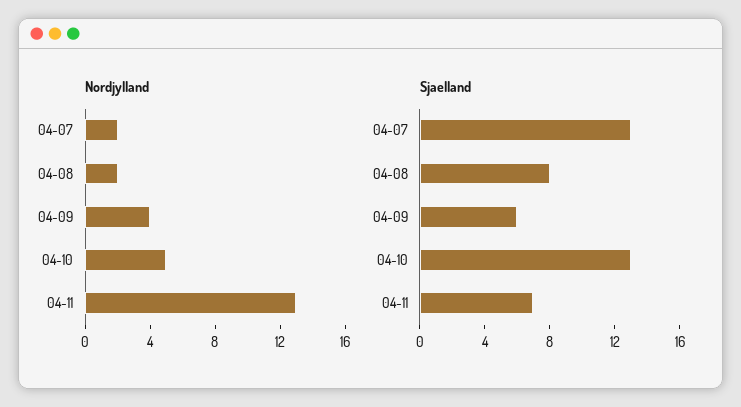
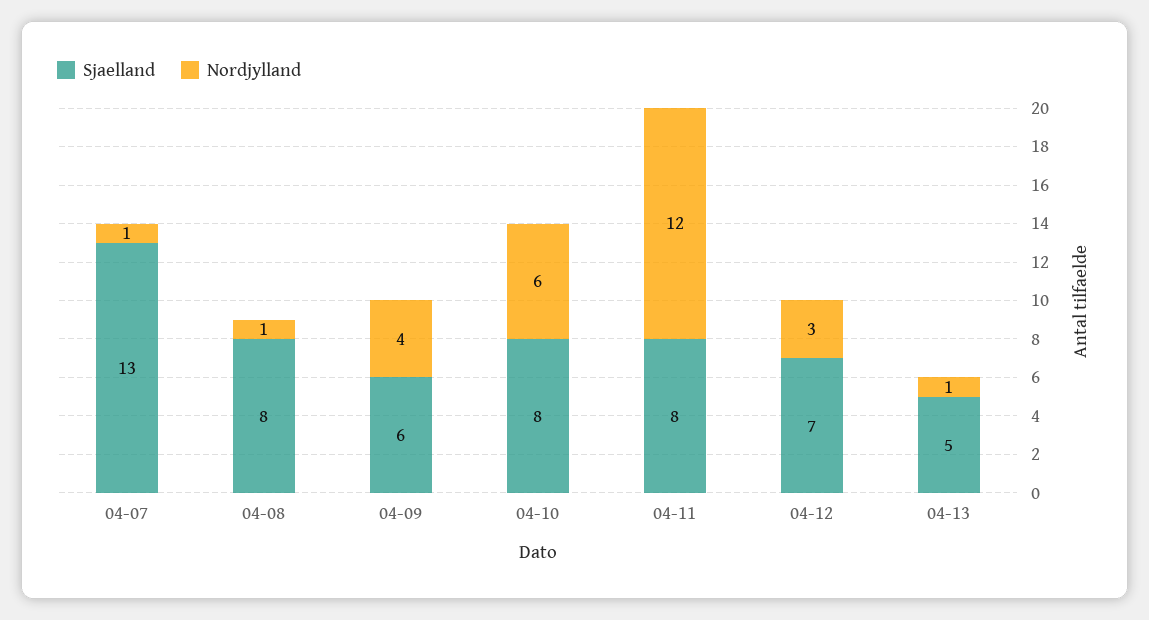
Nordjylland, 04-07: 2 -> 1
Nordjylland, 04-08: 2 -> 1
Nordjylland, 04-10: 5 -> 6
Nordjylland, 04-11: 13 -> 12
Sjaelland, 04-10: 13 -> 8
Sjaelland, 04-11: 7 -> 8
Sjaelland, 04-12: none -> 7
Nordjylland, 04-12: none -> 3
Sjaelland, 04-13: none -> 5
Nordjylland, 04-13: none -> 1

